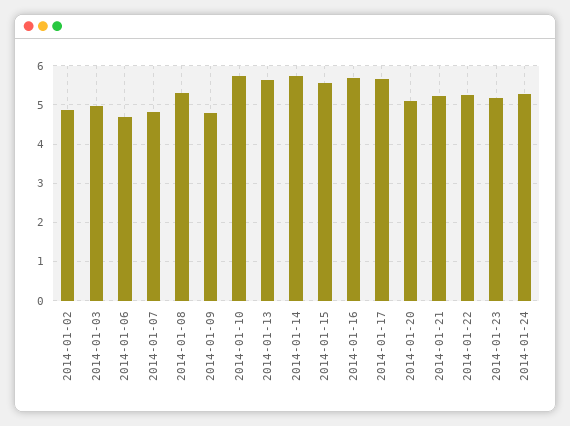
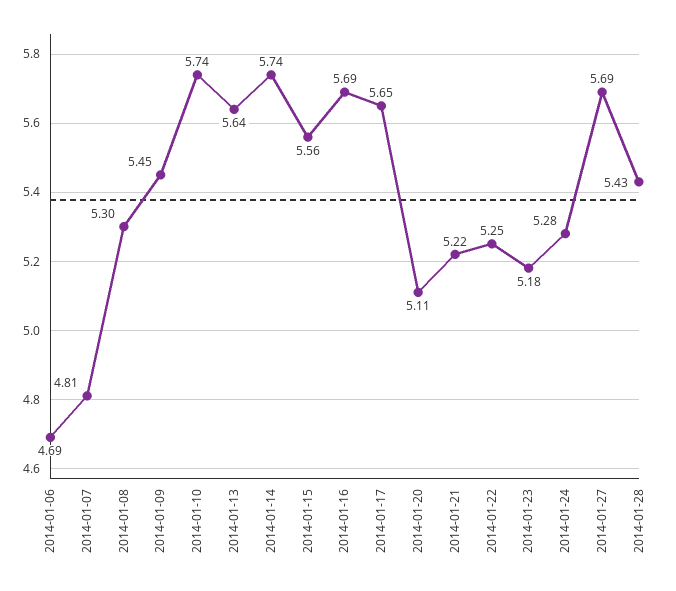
2014-01-02: 4.8 -> none
2014-01-03: 5 -> none
2014-01-09: 4.8 -> 5.45
2014-01-27: none -> 5.69
2014-01-28: none -> 5.43

